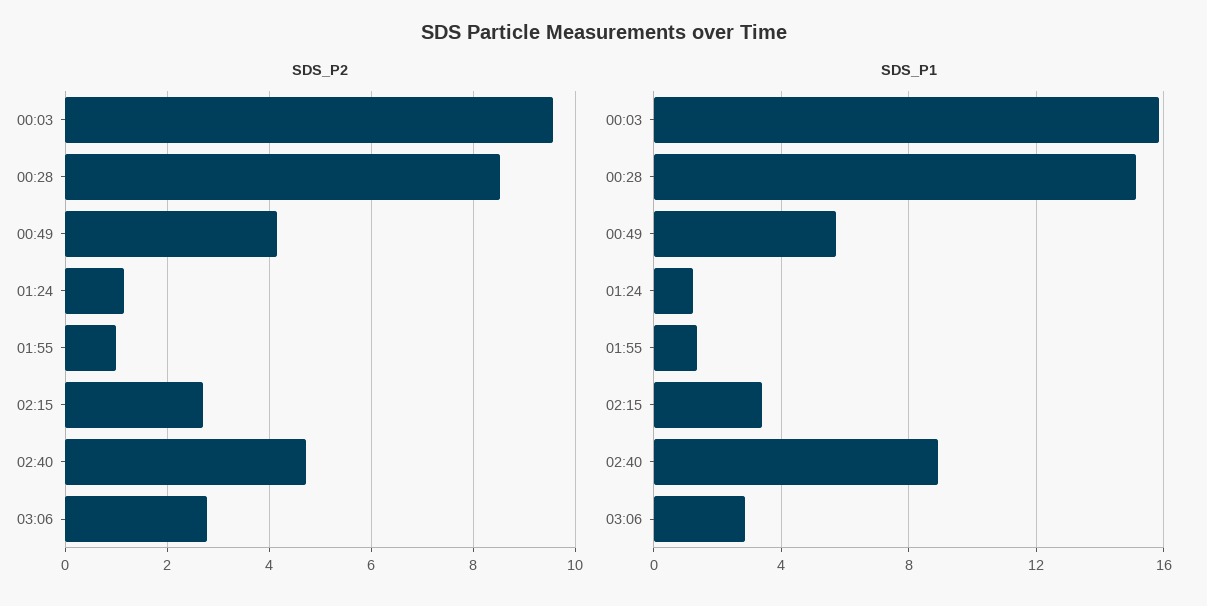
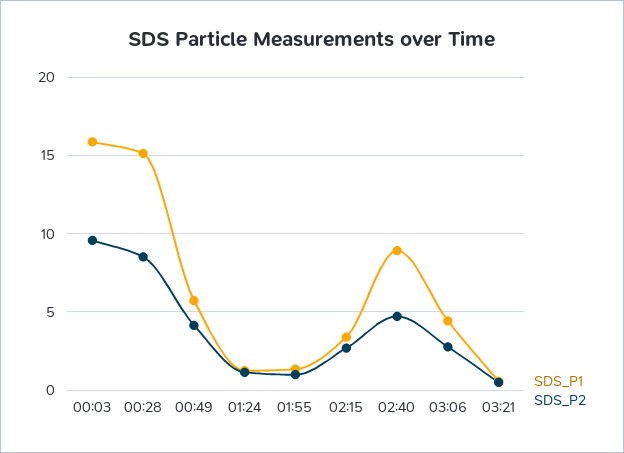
SDS_P1, 03:06: 3 -> 4.5
SDS_P1, 03:21: none -> 0.5
SDS_P2, 03:21: none -> 0.5

